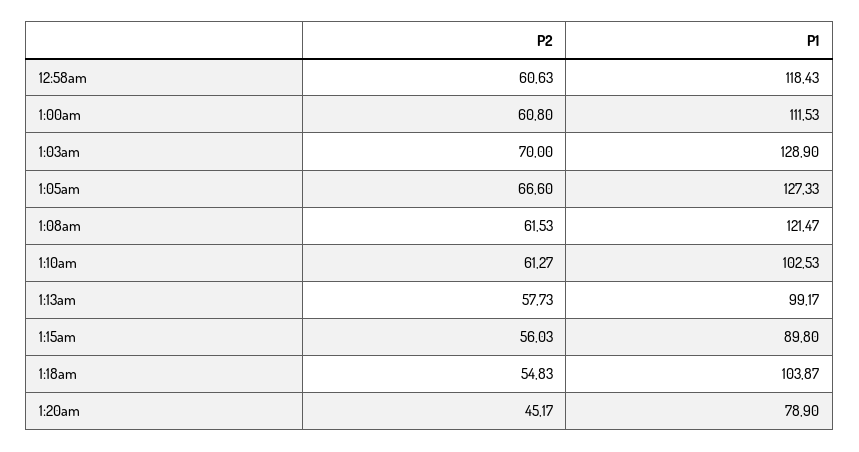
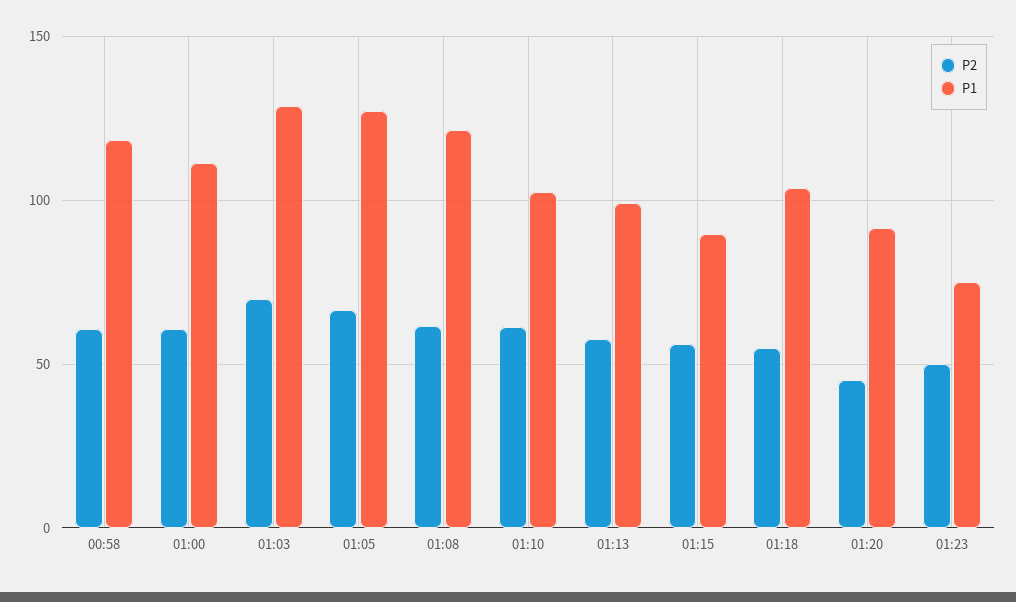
P1, 1:20am: 78.9 -> 90
P2, 01:23: none -> 50
P1, 01:23: none -> 75

